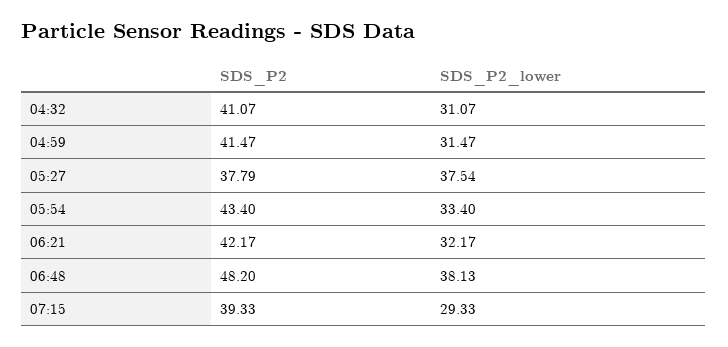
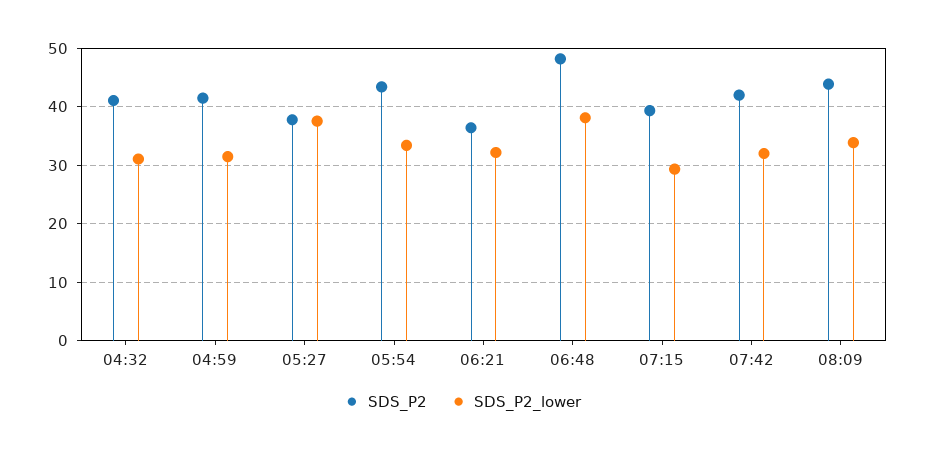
SDS_P2, 06:21: 42.17 -> 36
SDS_P2, 07:42: none -> 42
SDS_P2_lower, 07:42: none -> 32
SDS_P2, 08:09: none -> 44
SDS_P2_lower, 08:09: none -> 34

